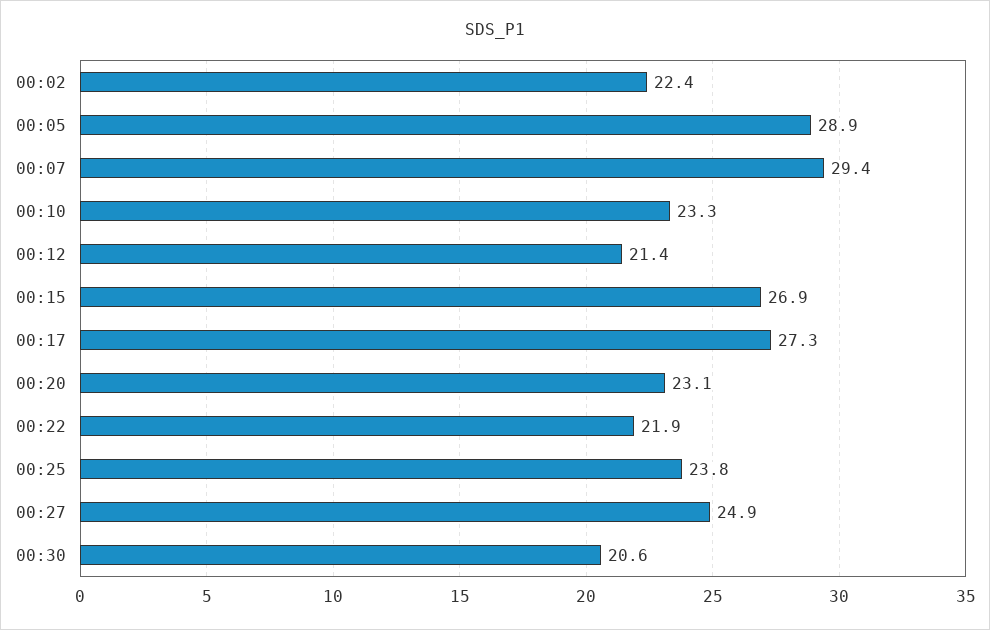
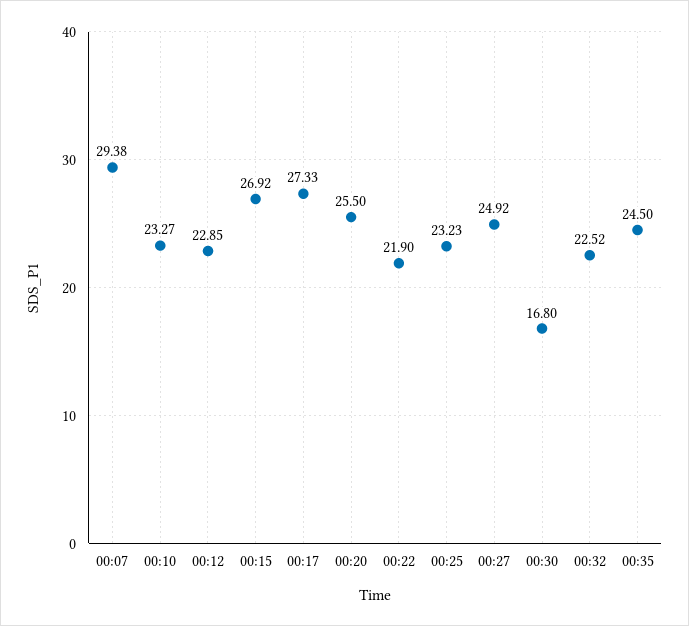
00:02: 22.4 -> none
00:05: 28.9 -> none
00:12: 21.4 -> 22.85
00:20: 23.1 -> 25.5
00:25: 23.8 -> 23.23
00:30: 20.6 -> 16.8
00:32: none -> 22.52
00:35: none -> 24.5

